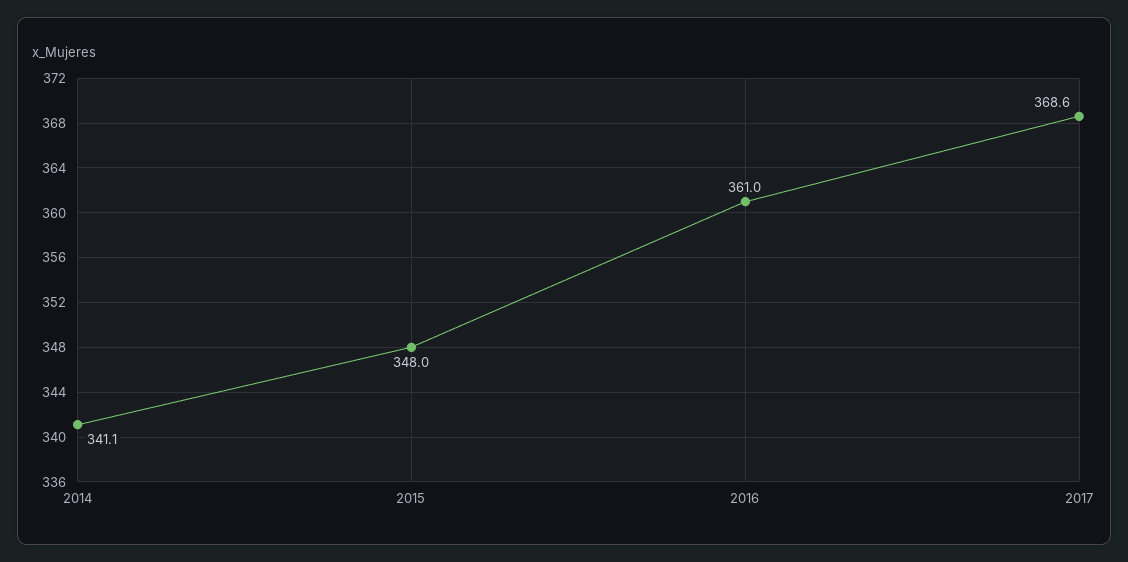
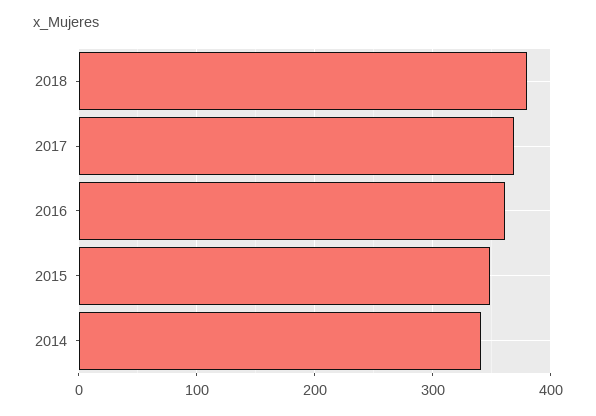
2018: none -> 380

